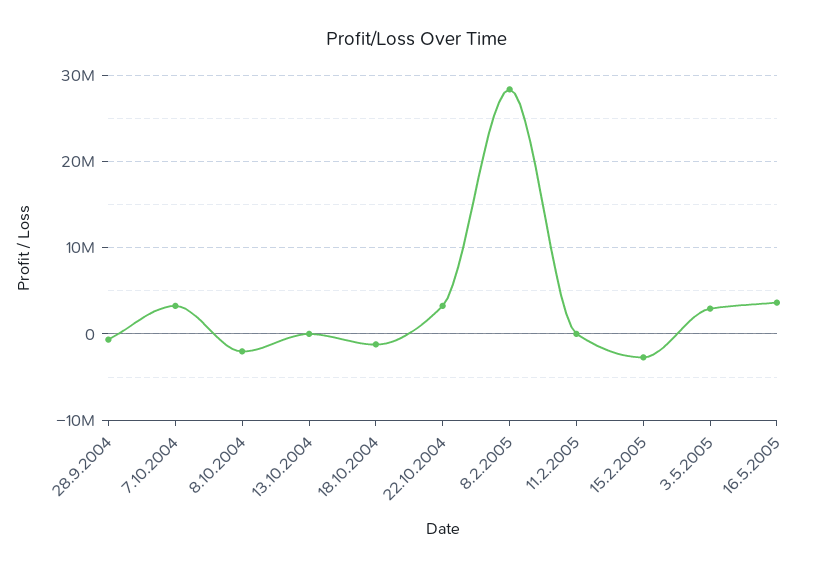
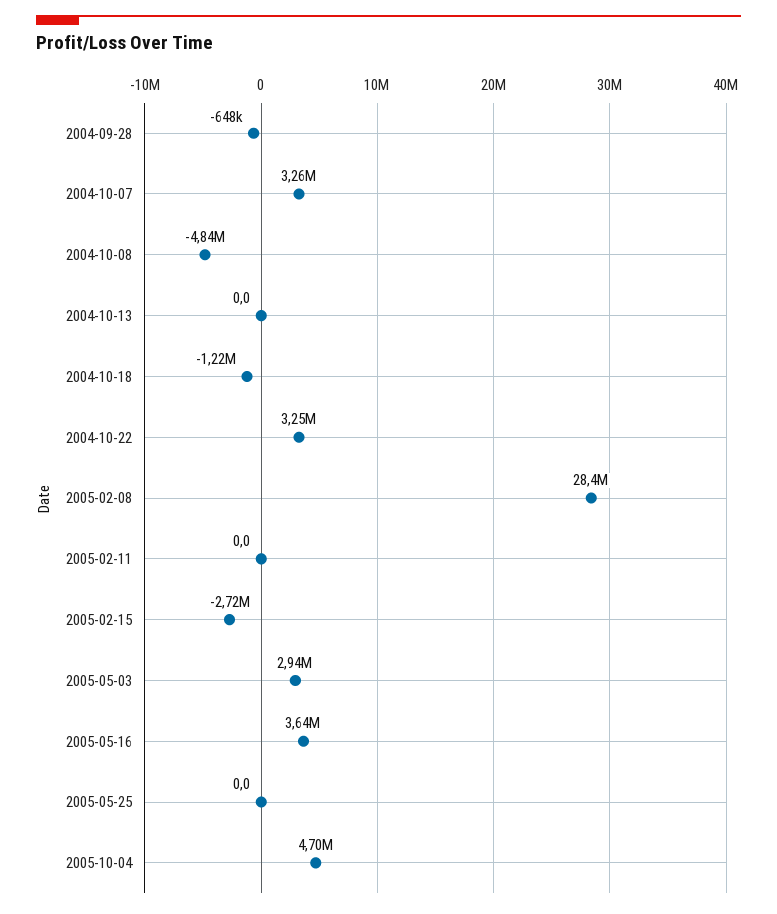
8.10.2004: -2000000 -> -4840000
2005-05-25: none -> 0
2005-10-04: none -> 4700000

